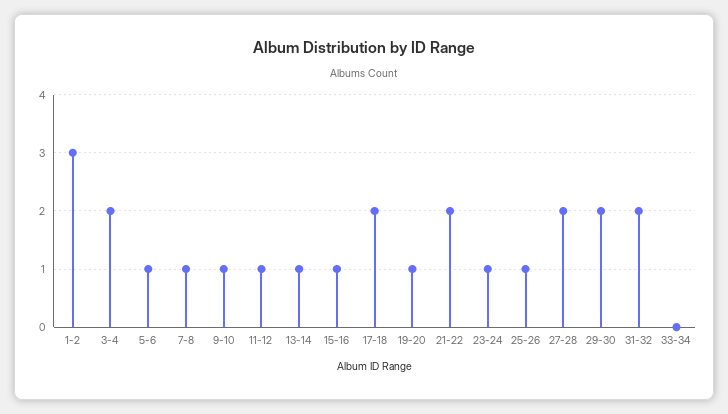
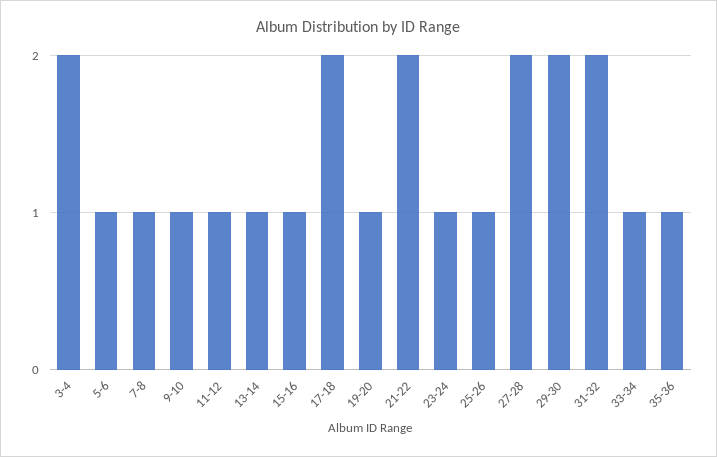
1-2: 3 -> none
33-34: 0 -> 1
35-36: none -> 1

